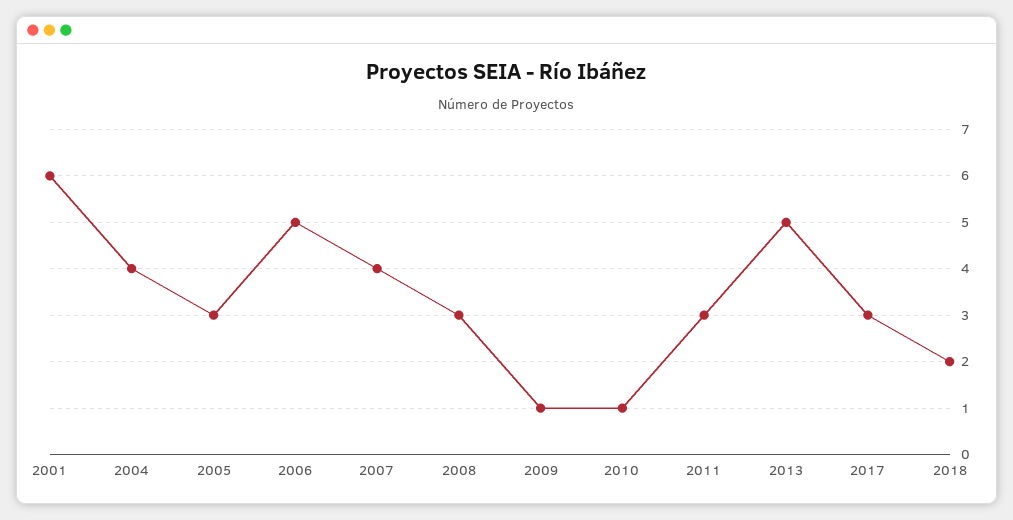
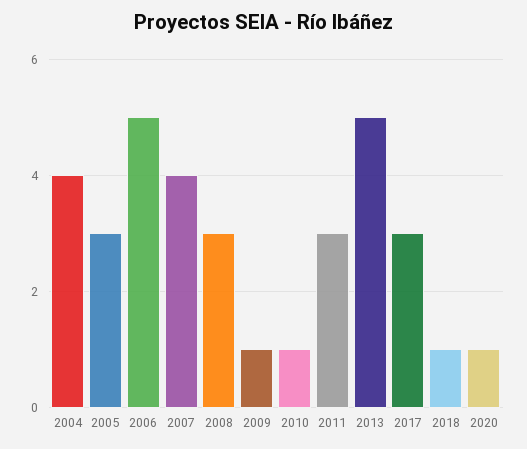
2001: 6 -> none
2018: 2 -> 1
2020: none -> 1

